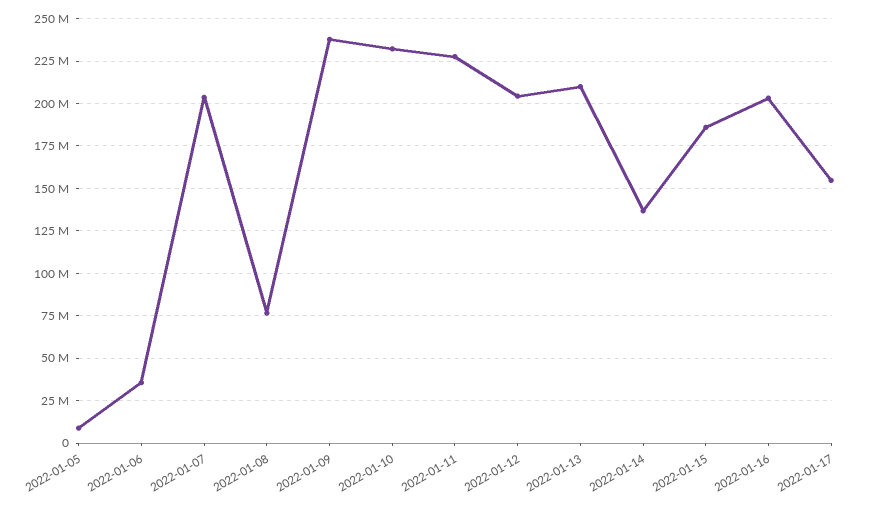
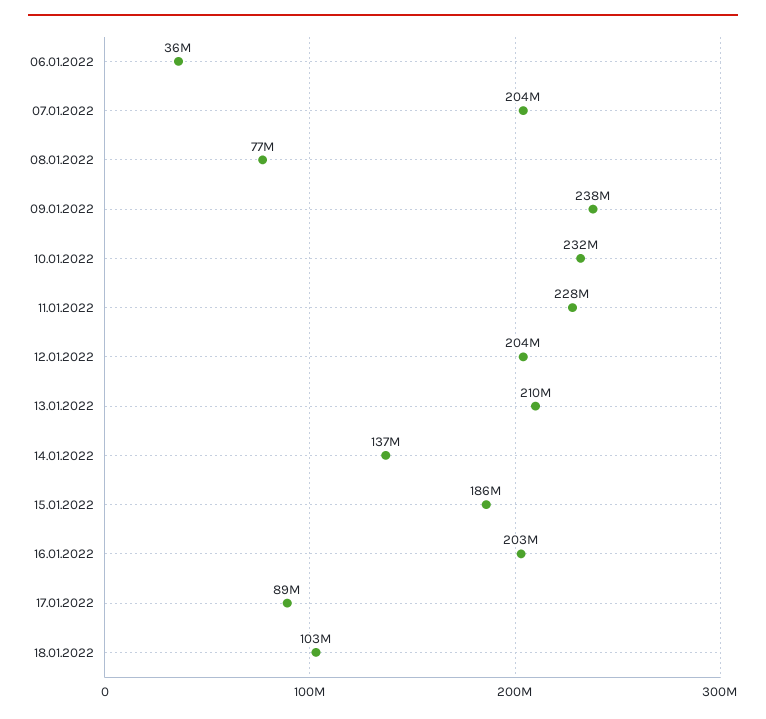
2022-01-05: 10000000 -> none
2022-01-17: 155000000 -> 89000000
18.01.2022: none -> 103000000

